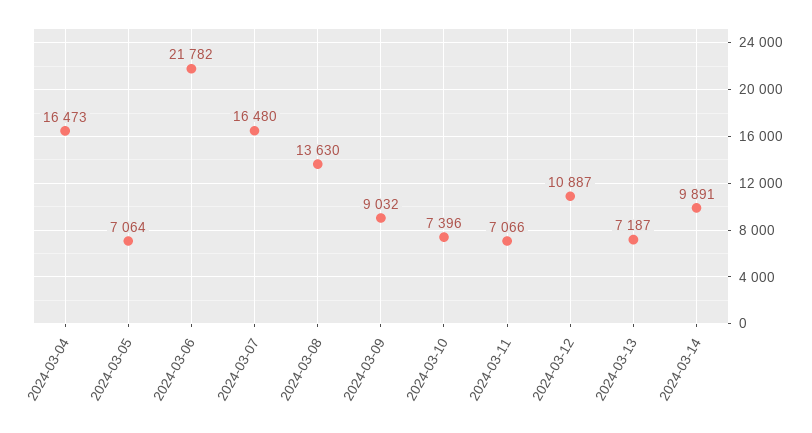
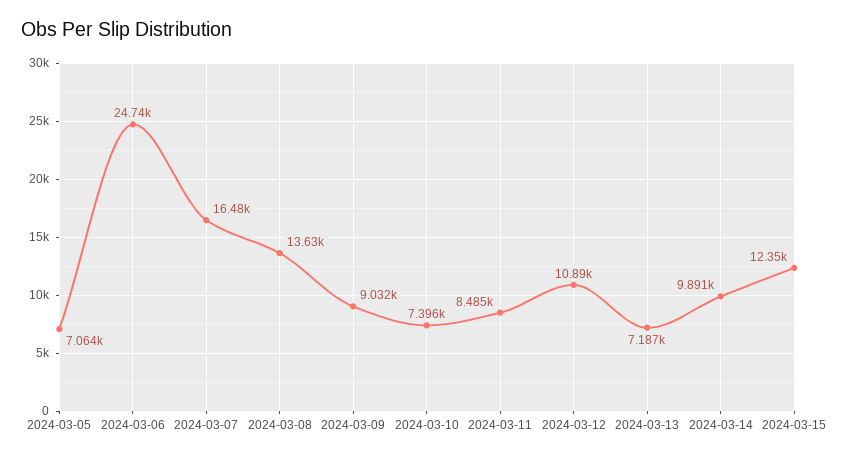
2024-03-04: 16473 -> none
2024-03-06: 21782 -> 24740
2024-03-11: 7066 -> 8485
2024-03-15: none -> 12350

